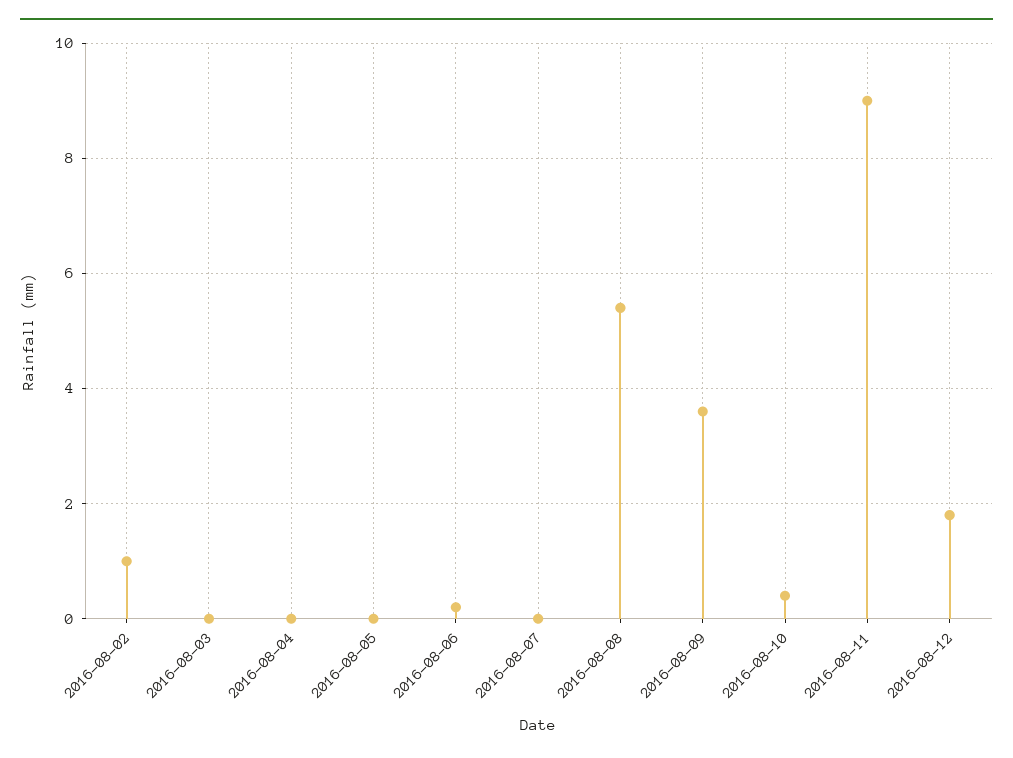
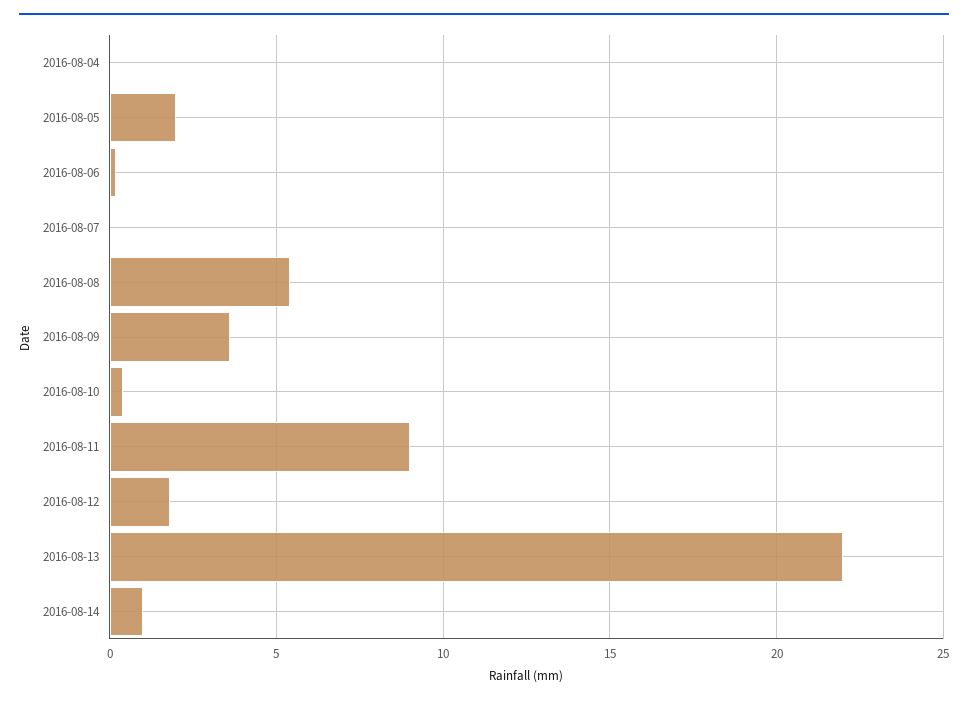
2016-08-02: 1 -> none
2016-08-03: 0 -> none
2016-08-05: 0 -> 2
2016-08-13: none -> 22
2016-08-14: none -> 1

